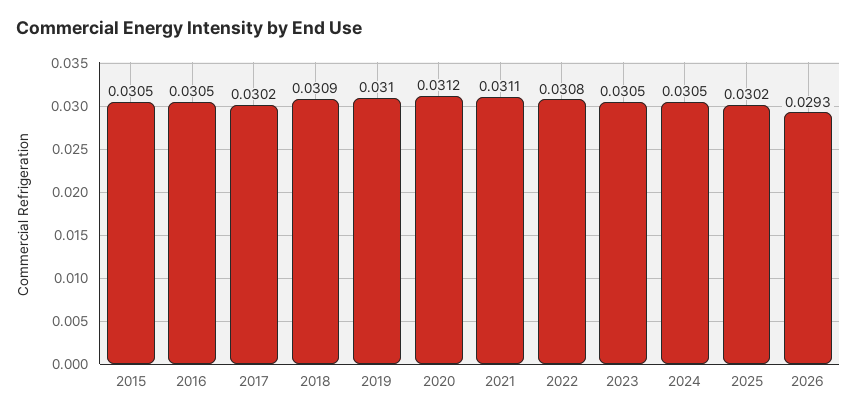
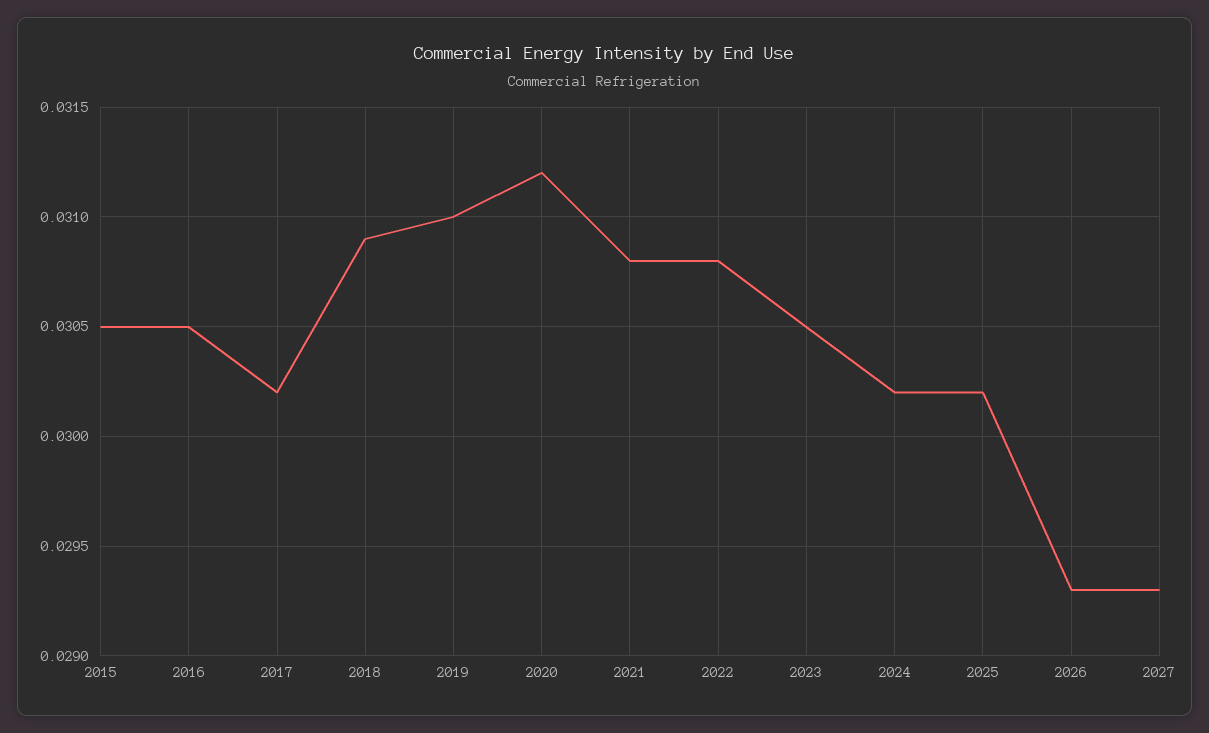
2021: 0.0311 -> 0.0308
2024: 0.0305 -> 0.0302
2027: none -> 0.0293

